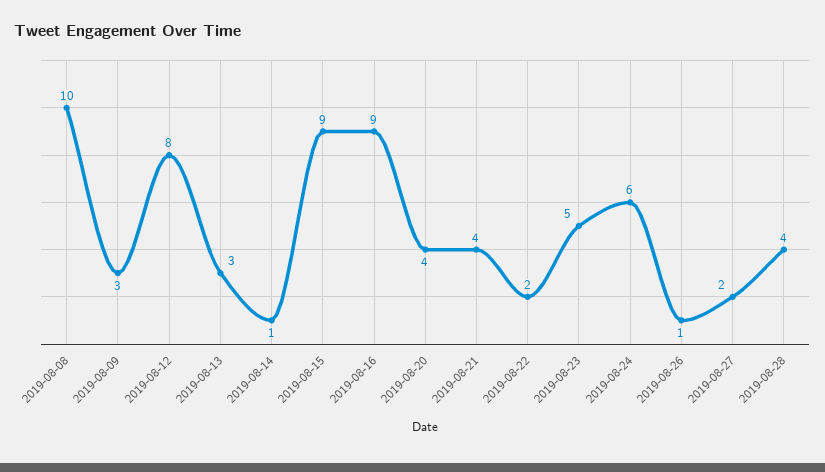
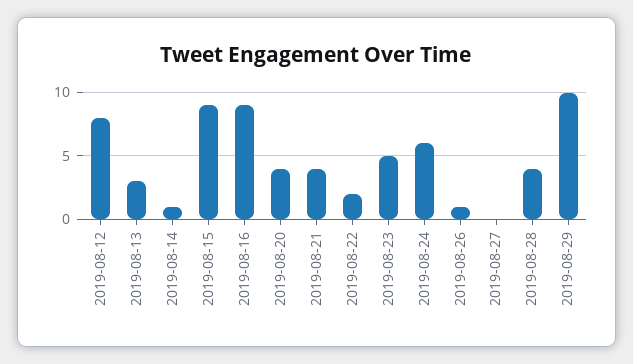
2019-08-08: 10 -> none
2019-08-09: 3 -> none
2019-08-27: 2 -> 0
2019-08-29: none -> 10

